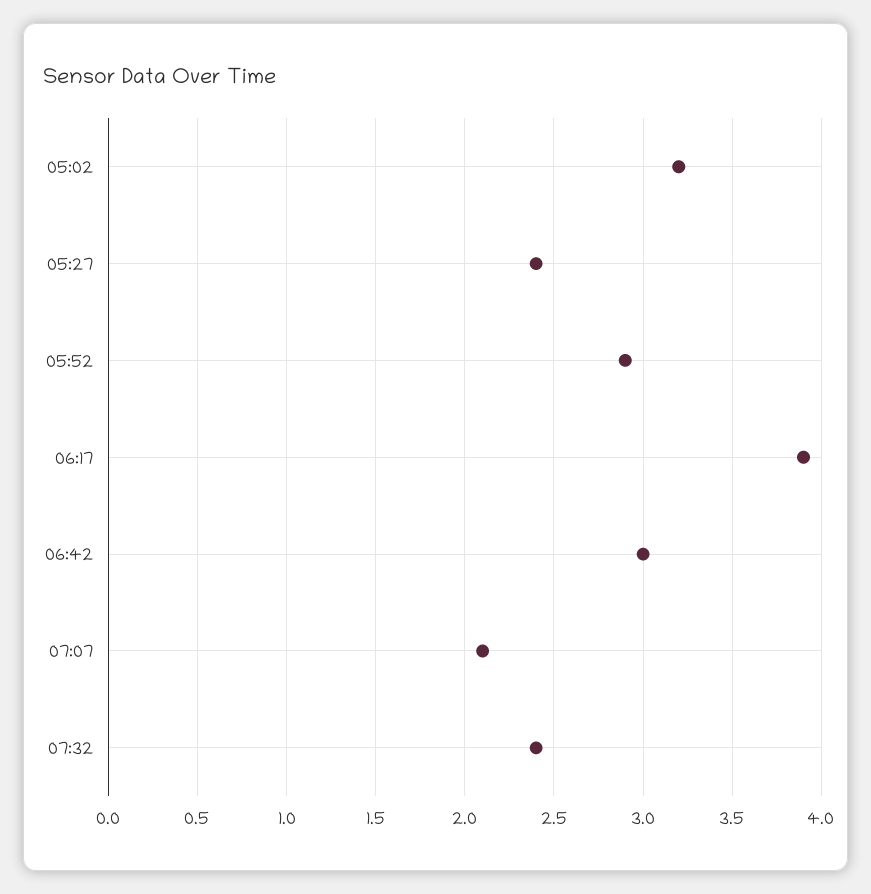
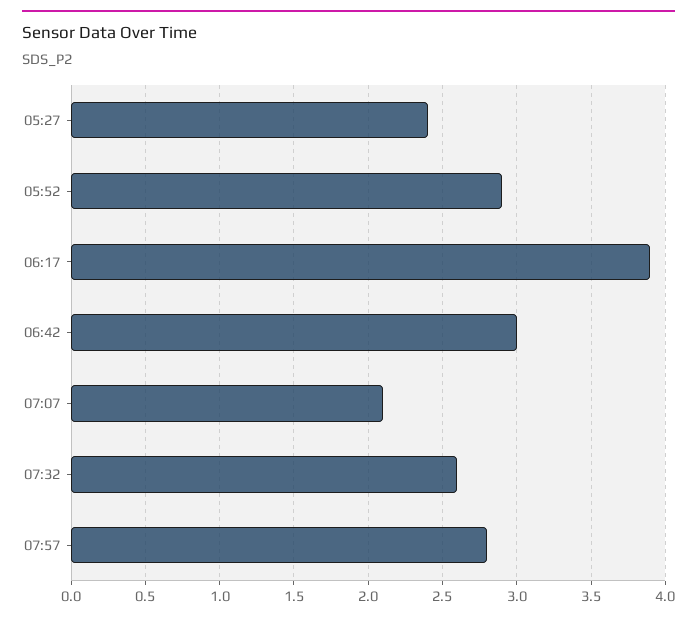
05:02: 3.2 -> none
07:32: 2.4 -> 2.6
07:57: none -> 2.8

